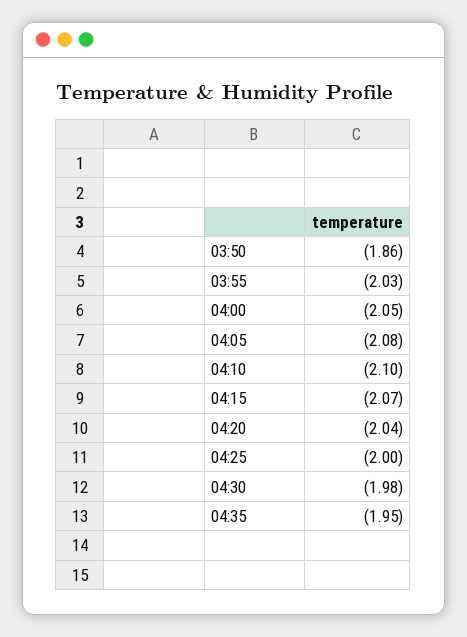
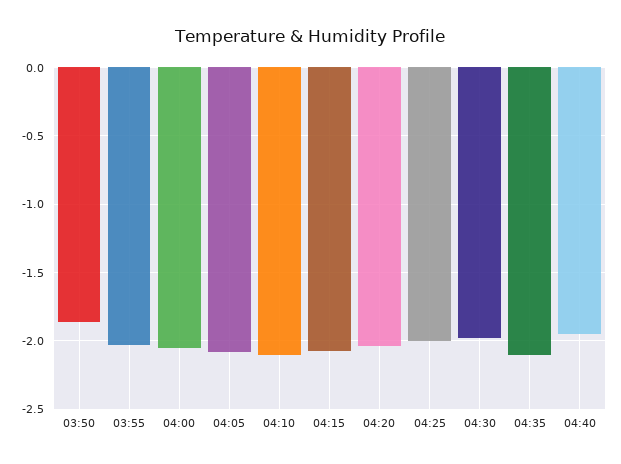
04:35: -1.95 -> -2.1
04:40: none -> -1.95

